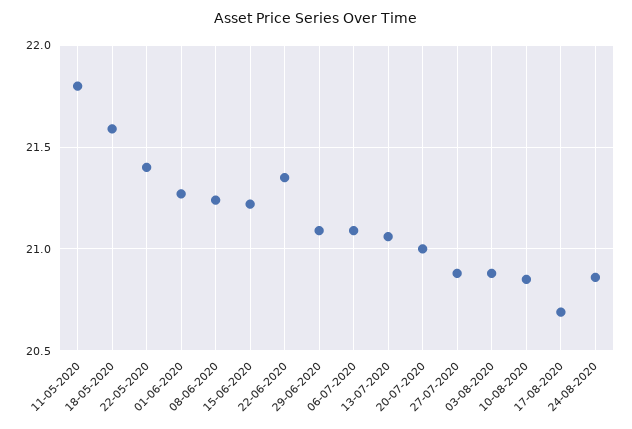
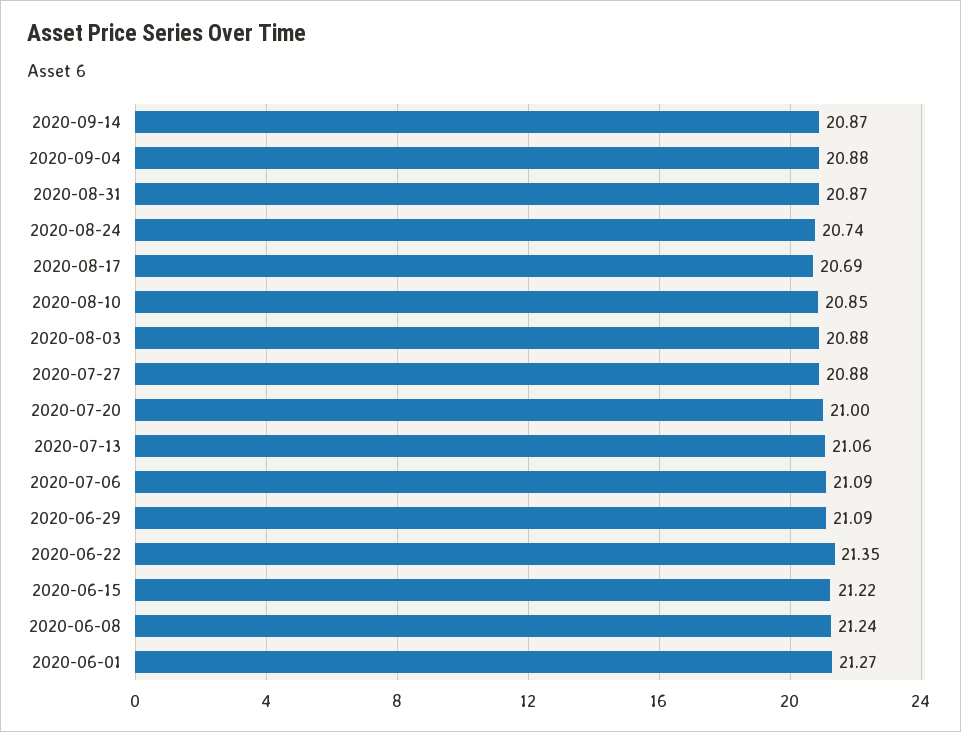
11-05-2020: 21.8 -> none
18-05-2020: 21.6 -> none
22-05-2020: 21.4 -> none
24-08-2020: 20.85 -> 20.74
2020-09-14: none -> 20.87
2020-09-04: none -> 20.88
2020-08-31: none -> 20.87

